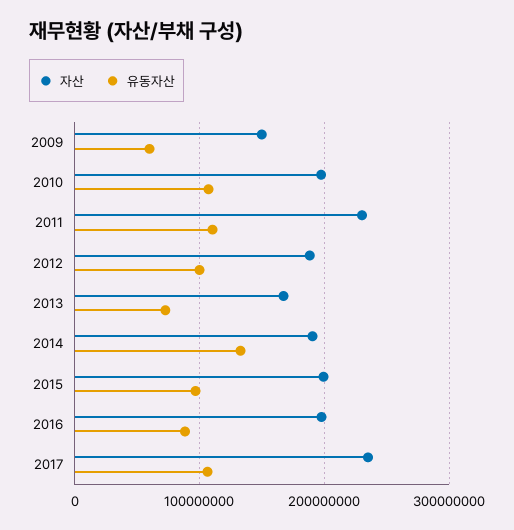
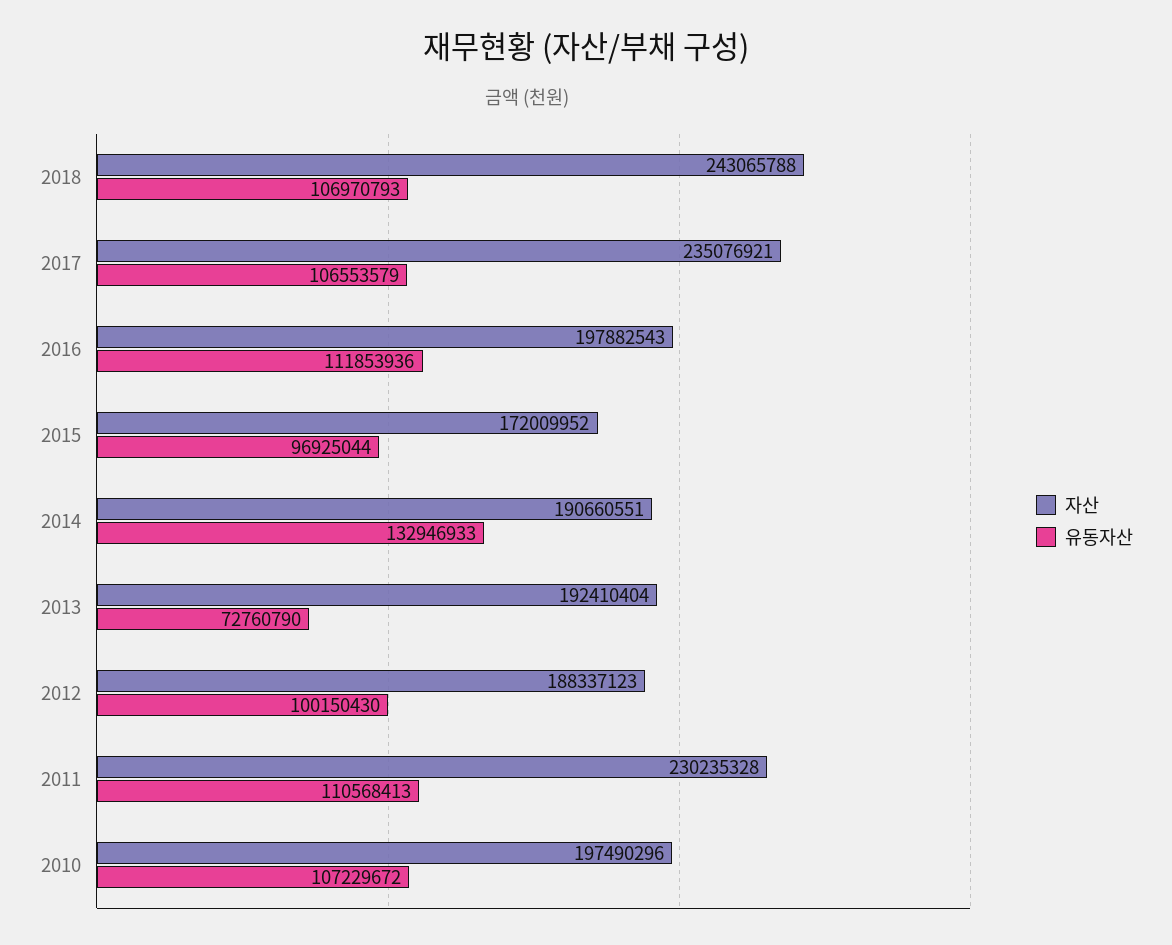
자산, 2009: 150000000 -> none
유동자산, 2009: 60000000 -> none
자산, 2013: 170000000 -> 192410404
자산, 2015: 200000000 -> 172009952
유동자산, 2016: 90000000 -> 111853936
자산, 2018: none -> 243065788
유동자산, 2018: none -> 106970793

